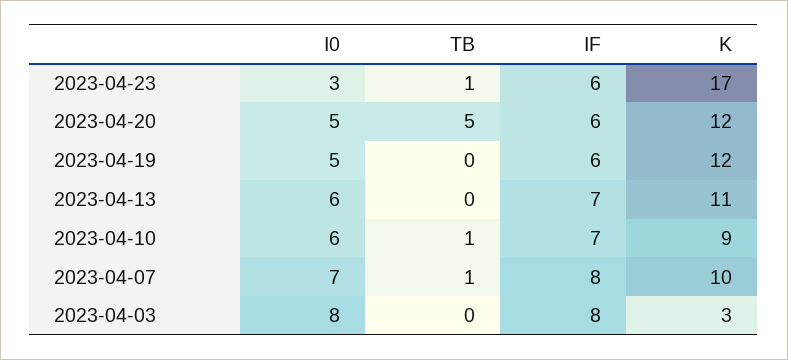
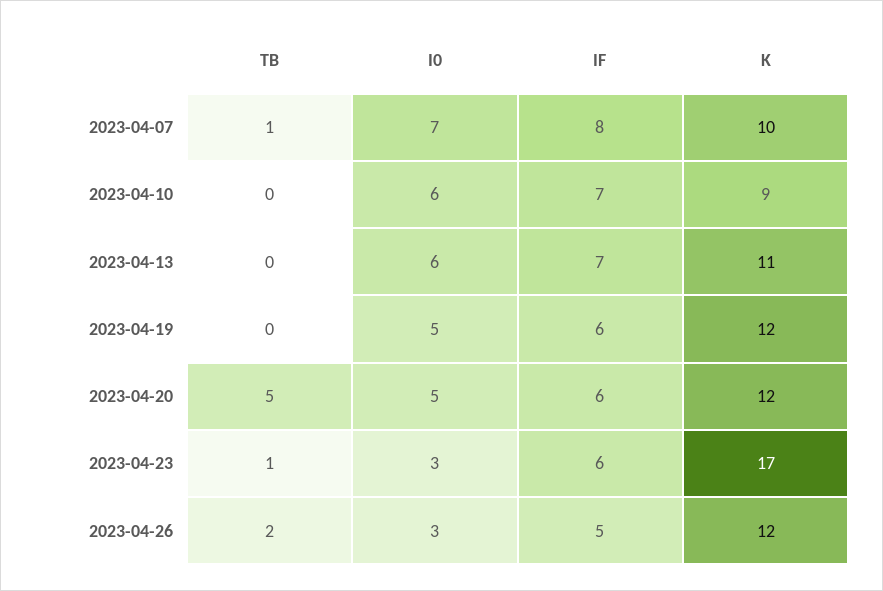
TB, 2023-04-10: 1 -> 0
I0, 2023-04-03: 8 -> none
TB, 2023-04-03: 0 -> none
IF, 2023-04-03: 8 -> none
K, 2023-04-03: 3 -> none
TB, 2023-04-26: none -> 2
I0, 2023-04-26: none -> 3
IF, 2023-04-26: none -> 5
K, 2023-04-26: none -> 12

